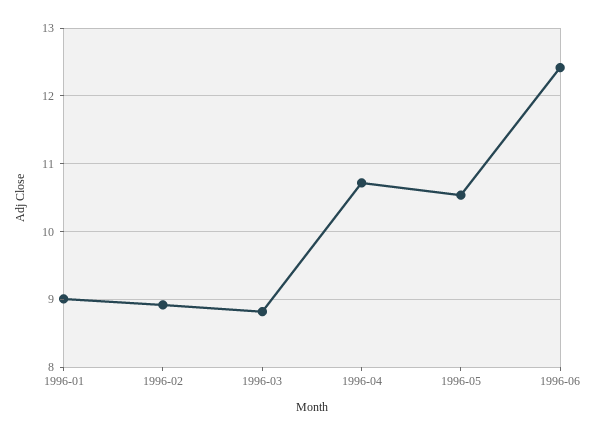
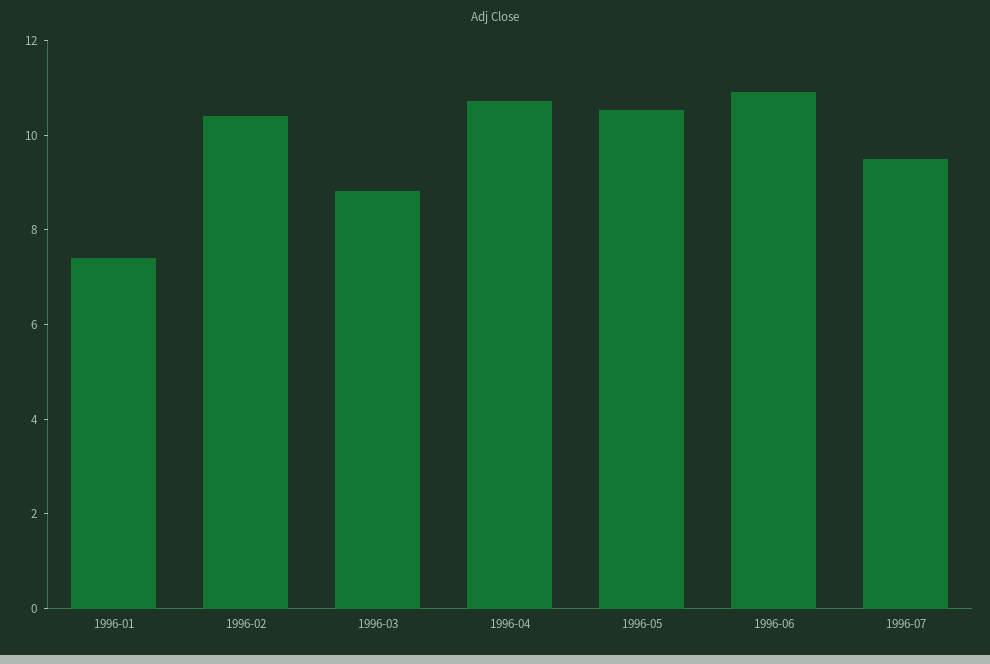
1996-01: 9 -> 7.5
1996-02: 8.9 -> 10.5
1996-06: 12.4 -> 11
1996-07: none -> 9.5

